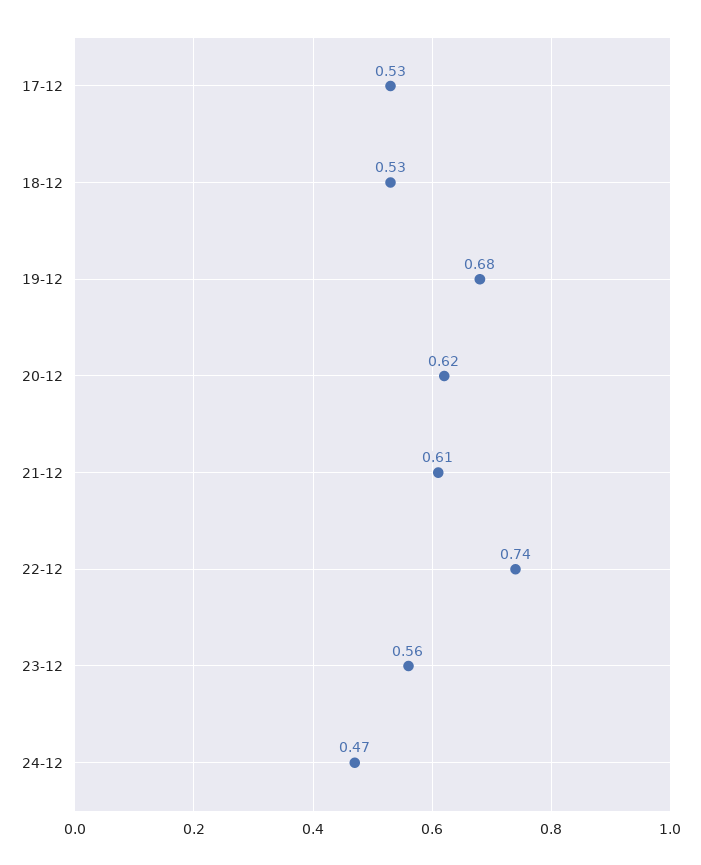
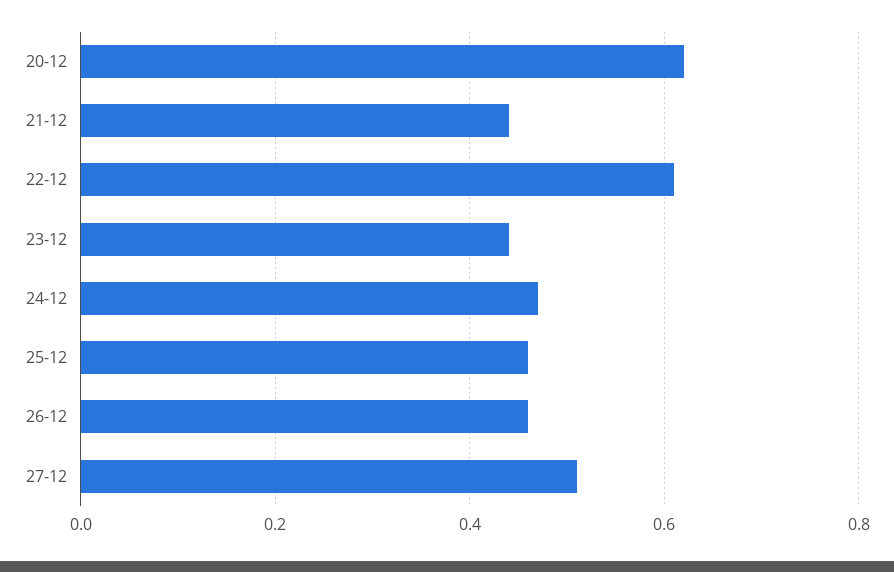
17-12: 0.53 -> none
18-12: 0.53 -> none
19-12: 0.68 -> none
21-12: 0.61 -> 0.45
22-12: 0.74 -> 0.6
23-12: 0.56 -> 0.45
25-12: none -> 0.45
26-12: none -> 0.45
27-12: none -> 0.5

